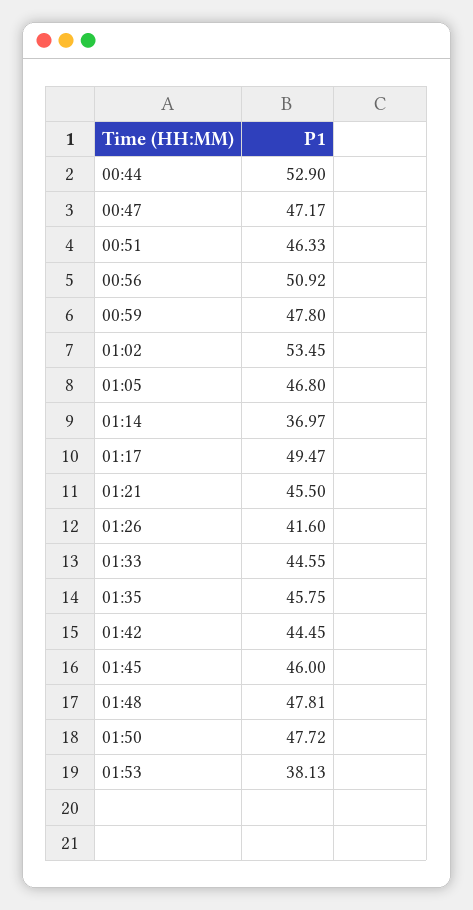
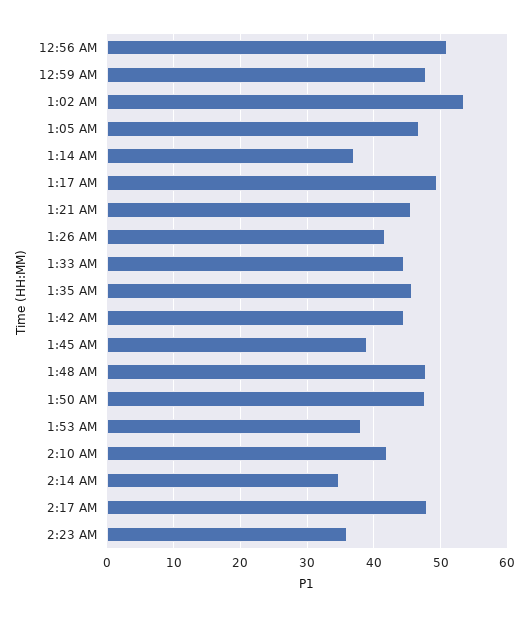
00:44: 52.9 -> none
00:47: 47.17 -> none
00:51: 46.33 -> none
01:45: 46 -> 39
2:10 AM: none -> 42
2:14 AM: none -> 35
2:17 AM: none -> 48
2:23 AM: none -> 36

